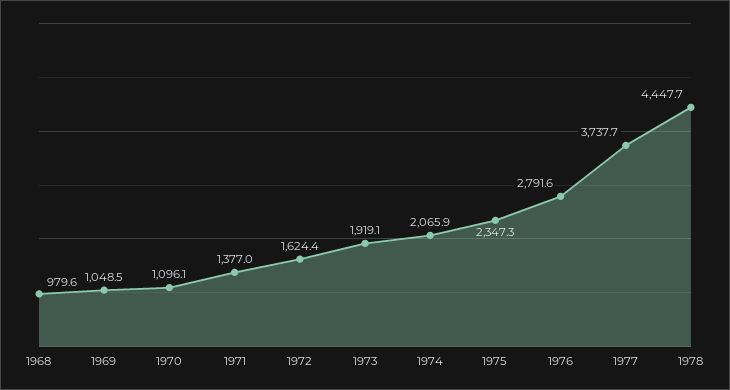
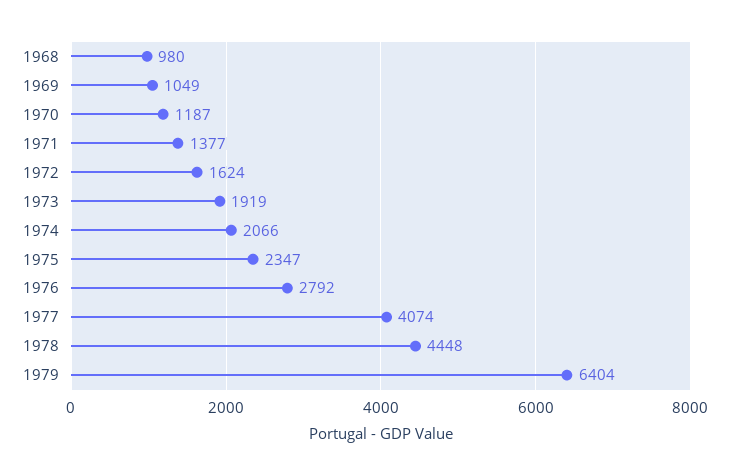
1970: 1096.1 -> 1187
1977: 3737.7 -> 4074
1979: none -> 6404

